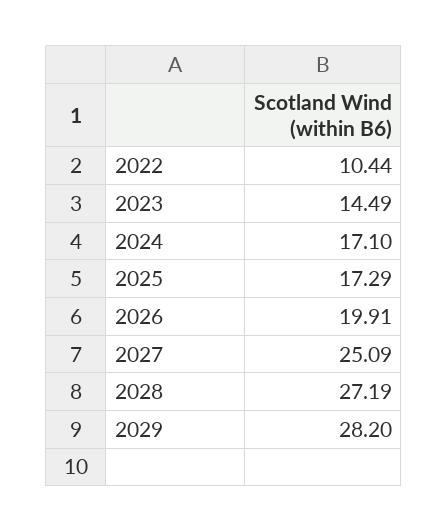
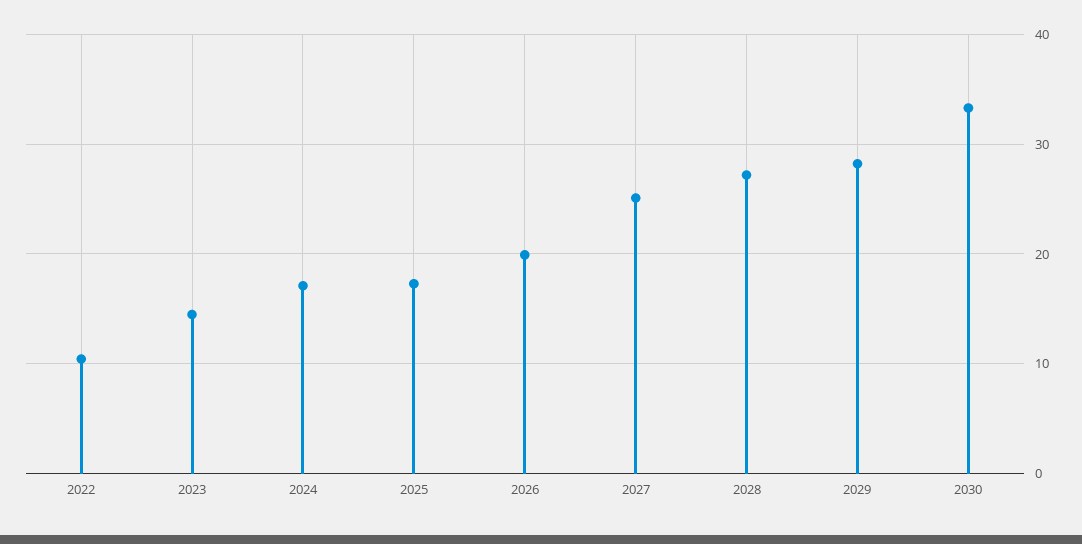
2030: none -> 33

